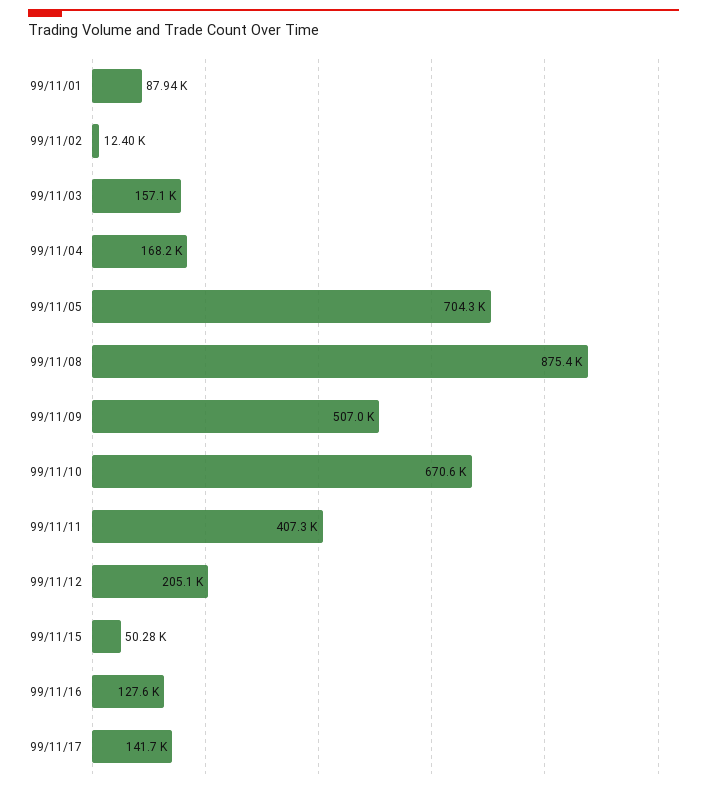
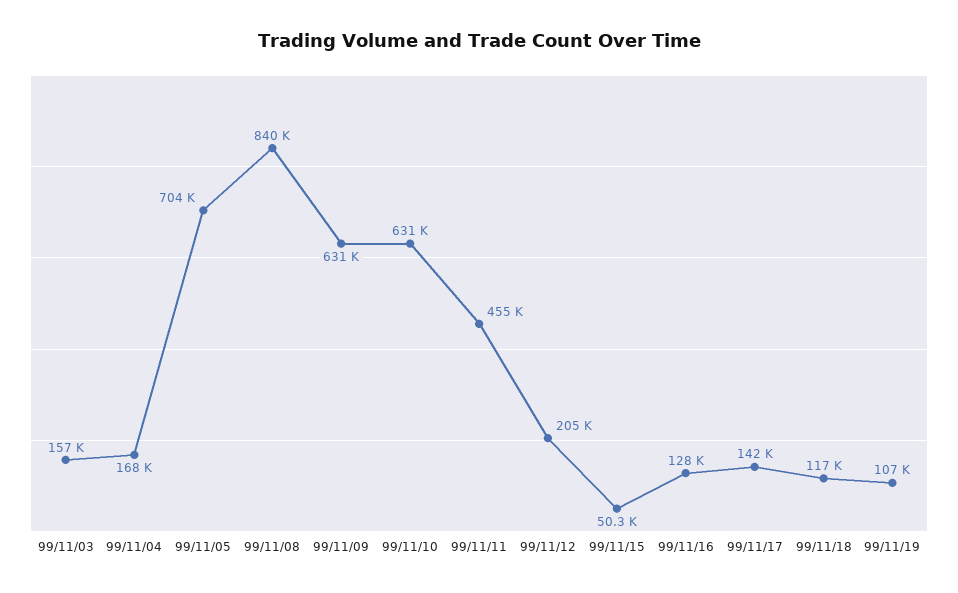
99/11/01: 87940 -> none
99/11/02: 12400 -> none
99/11/08: 875400 -> 840000
99/11/09: 507000 -> 631000
99/11/10: 670600 -> 631000
99/11/11: 407300 -> 455000
99/11/18: none -> 117000
99/11/19: none -> 107000

